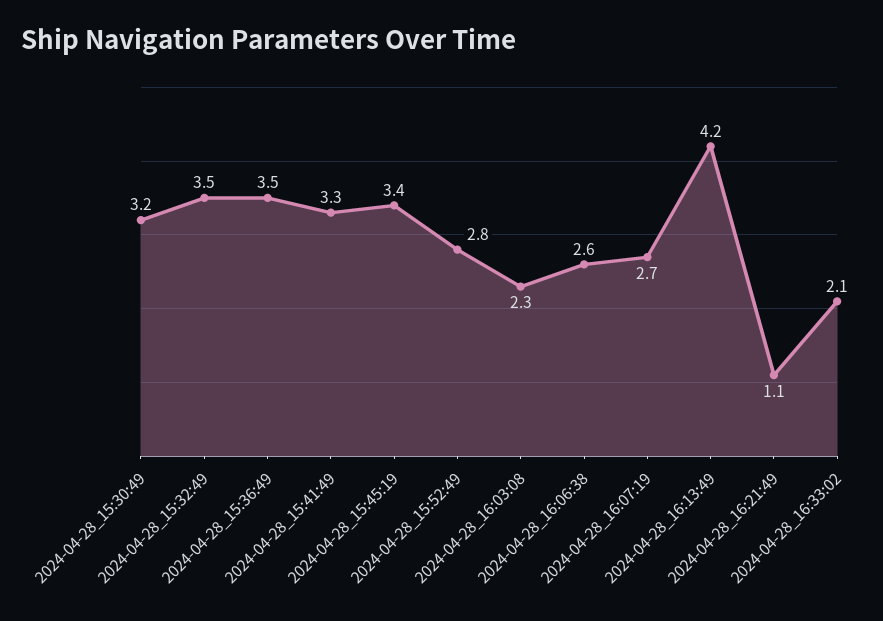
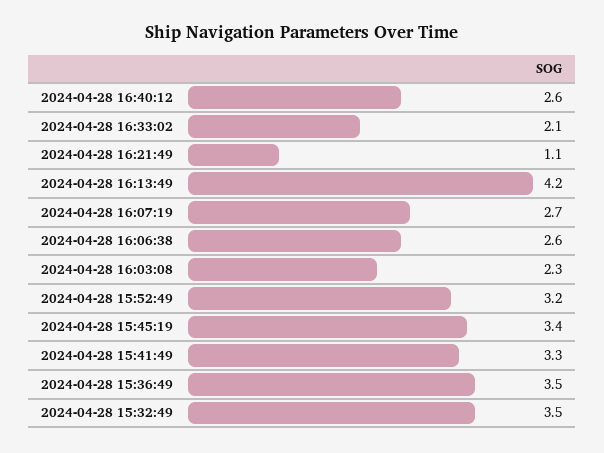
2024-04-28_15:30:49: 3.2 -> none
2024-04-28_15:52:49: 2.8 -> 3.2
2024-04-28 16:40:12: none -> 2.6

